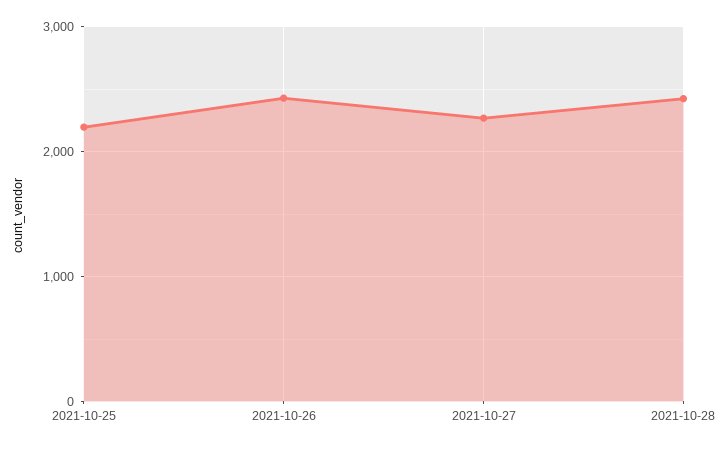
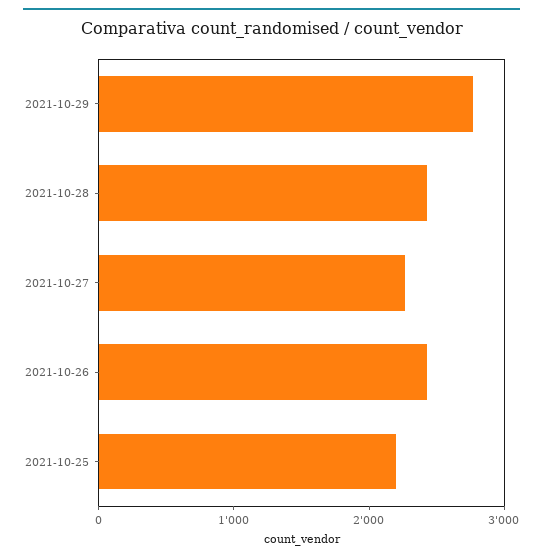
2021-10-29: none -> 2800

